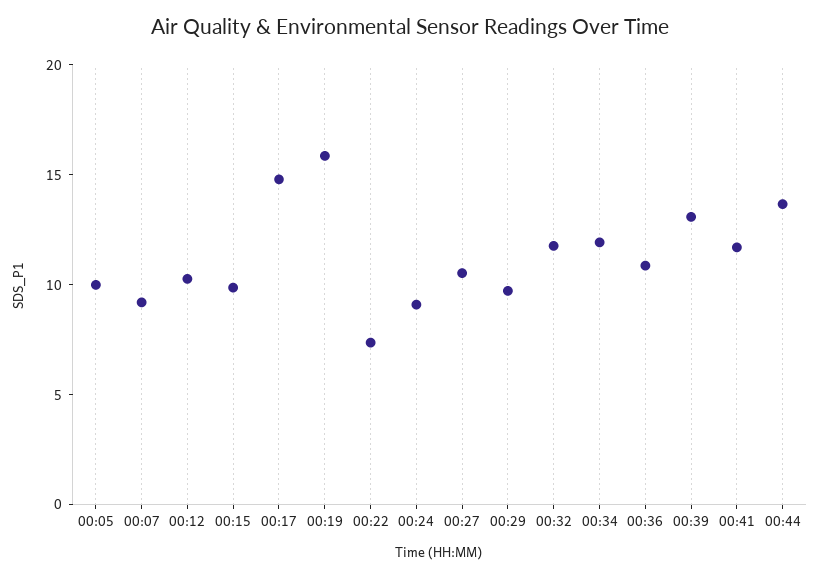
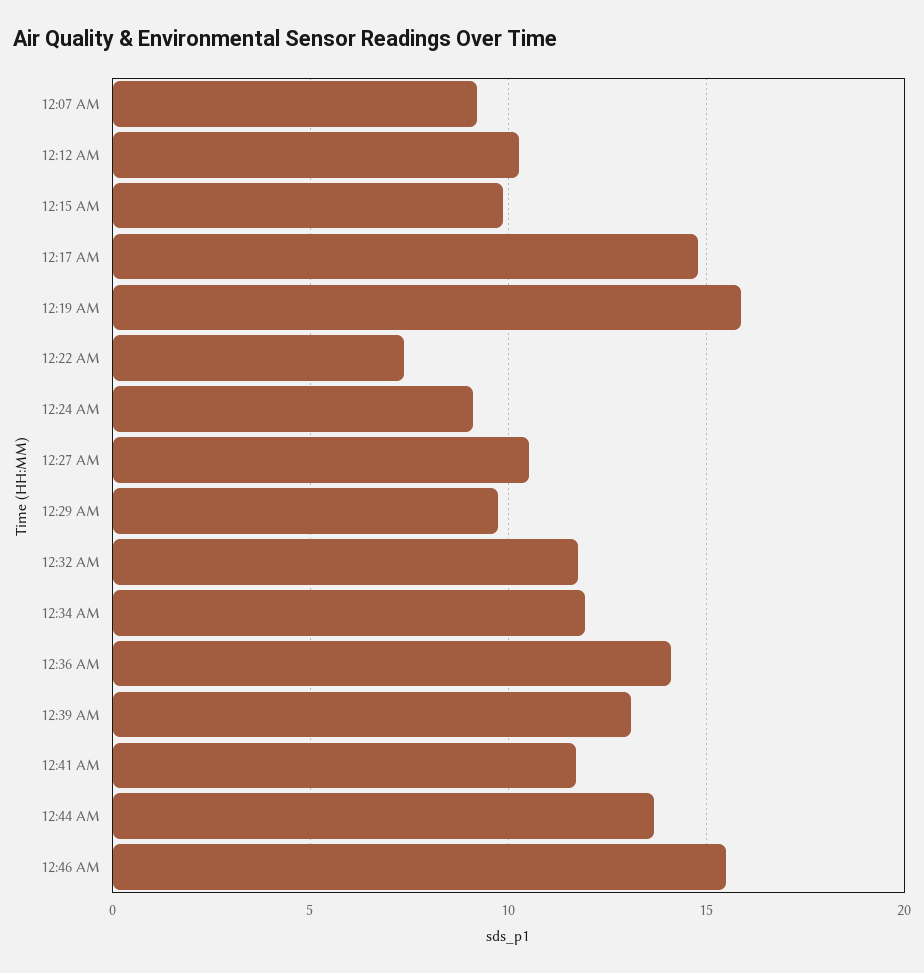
00:05: 10 -> none
00:36: 11 -> 14
12:46 AM: none -> 15.5

